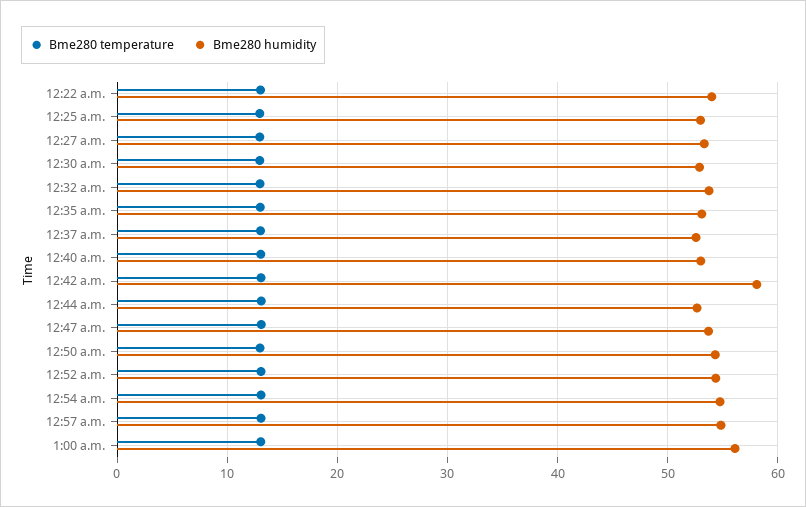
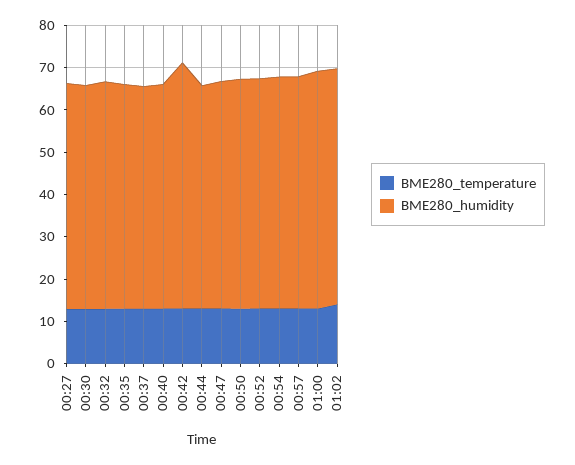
Bme280 temperature, 12:22 a.m.: 13 -> none
Bme280 humidity, 12:22 a.m.: 54 -> none
Bme280 temperature, 12:25 a.m.: 13 -> none
Bme280 humidity, 12:25 a.m.: 53 -> none
Bme280 temperature, 01:02: none -> 14
Bme280 humidity, 01:02: none -> 56

